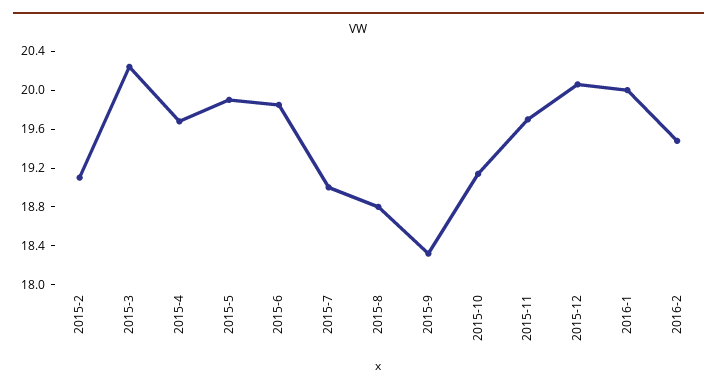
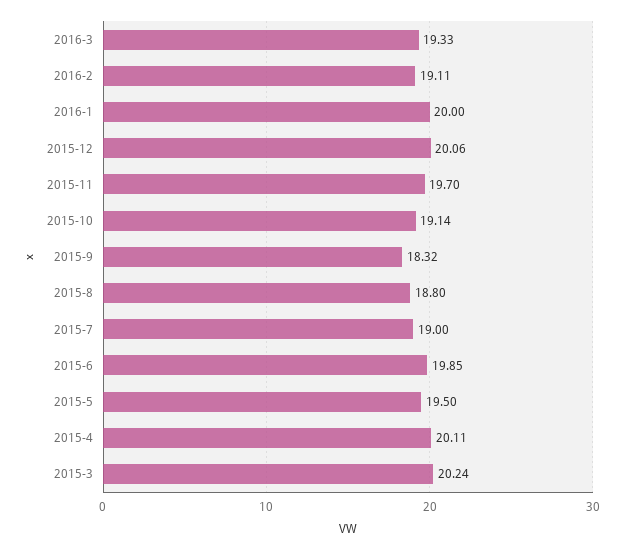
2015-2: 19.1 -> none
2015-4: 19.7 -> 20.11
2015-5: 19.9 -> 19.5
2016-2: 19.5 -> 19.11
2016-3: none -> 19.33

